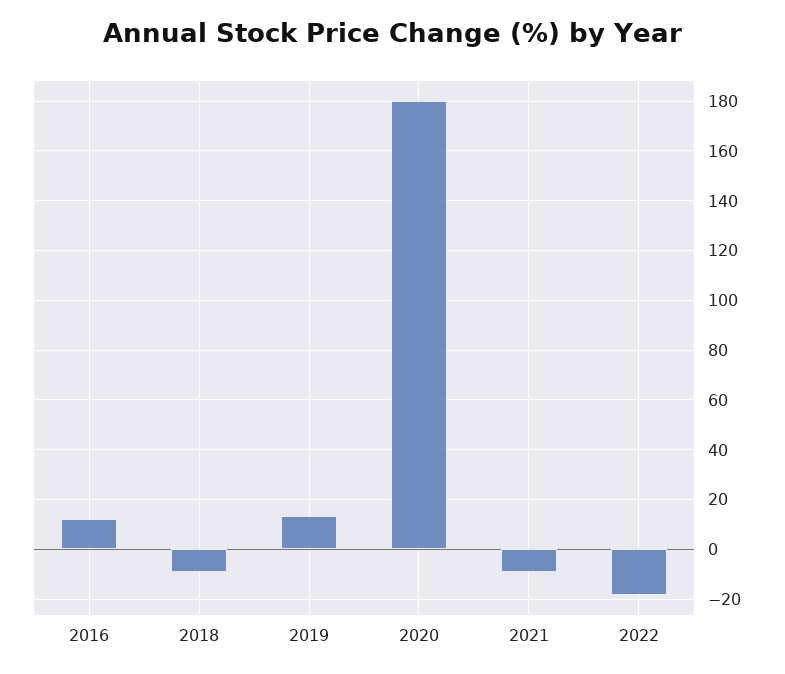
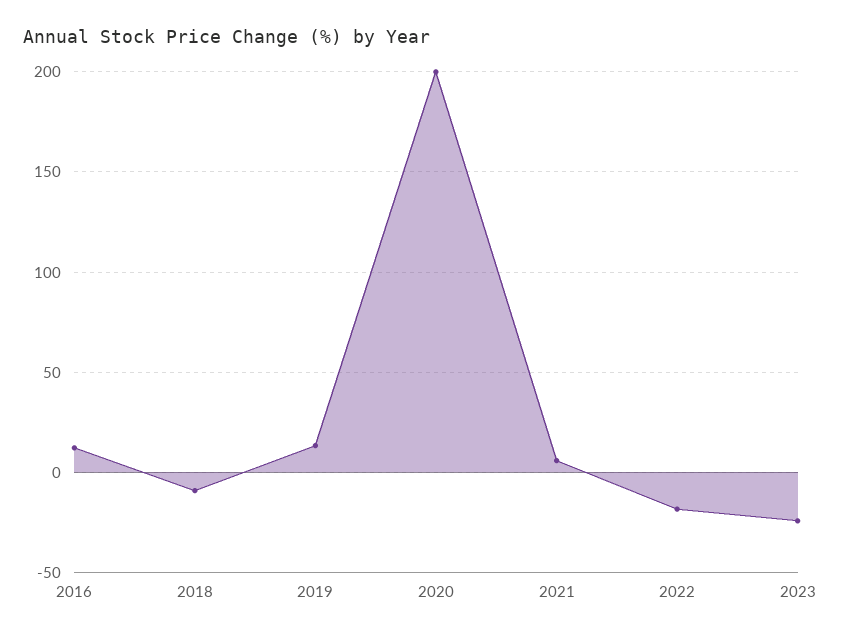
2020: 180 -> 200
2021: -10 -> 5
2023: none -> -25

